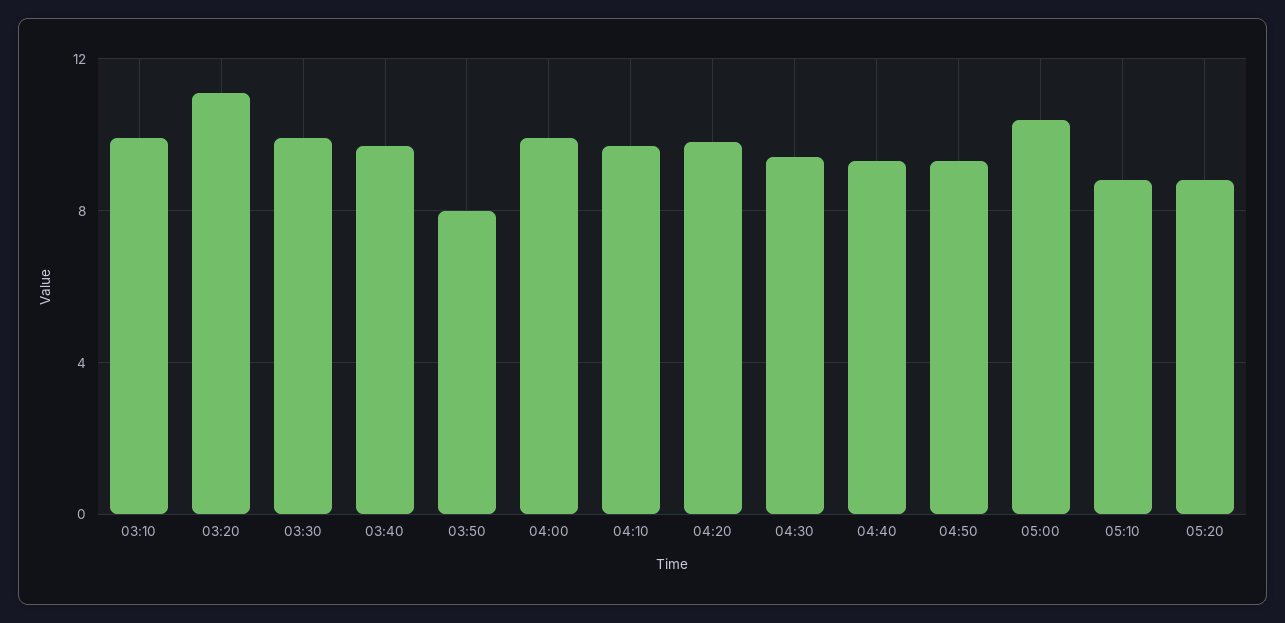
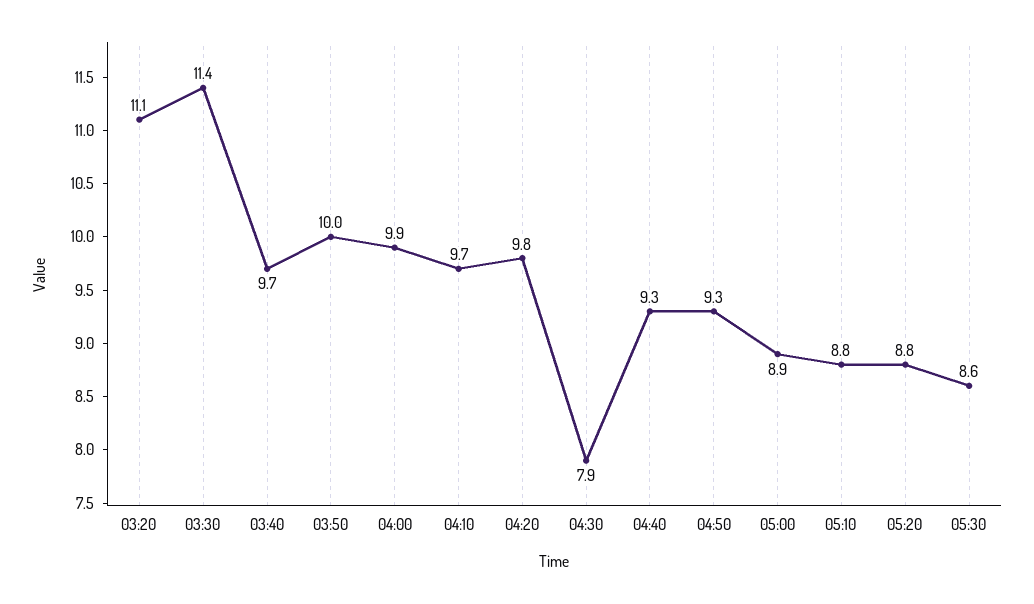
03:10: 10 -> none
03:30: 10 -> 11.4
03:50: 8 -> 10
04:30: 9.5 -> 7.9
05:00: 10.5 -> 8.9
05:30: none -> 8.6

